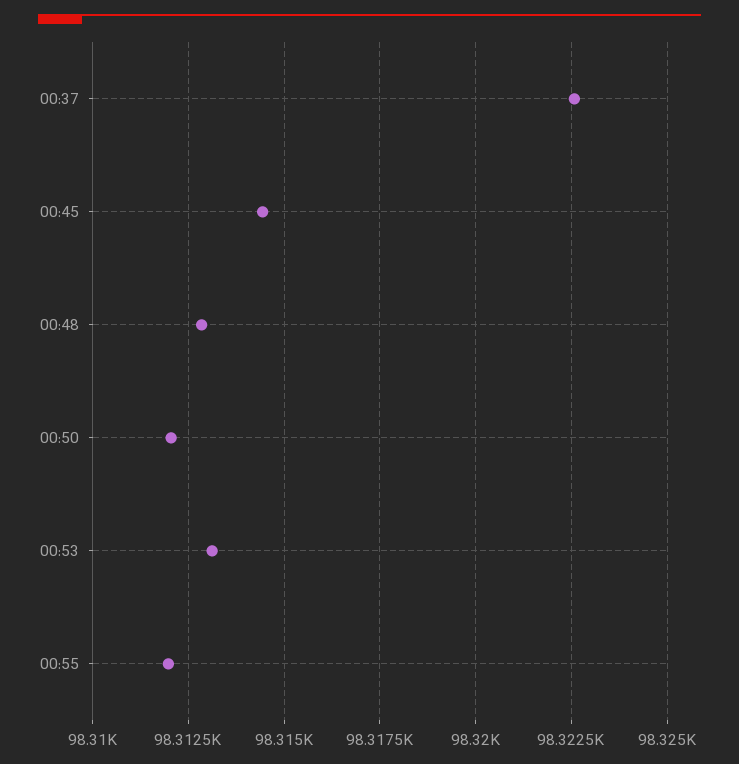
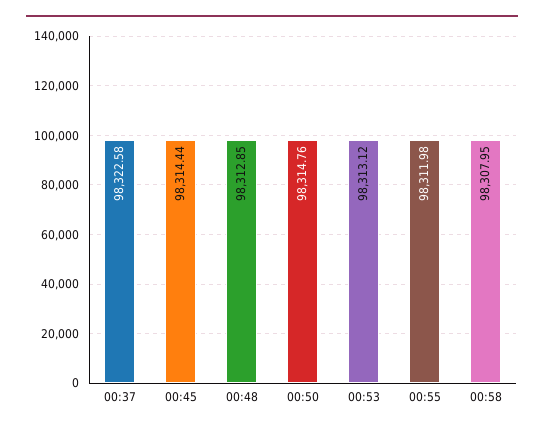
00:50: 98312 -> 98314.76
00:58: none -> 98307.95

